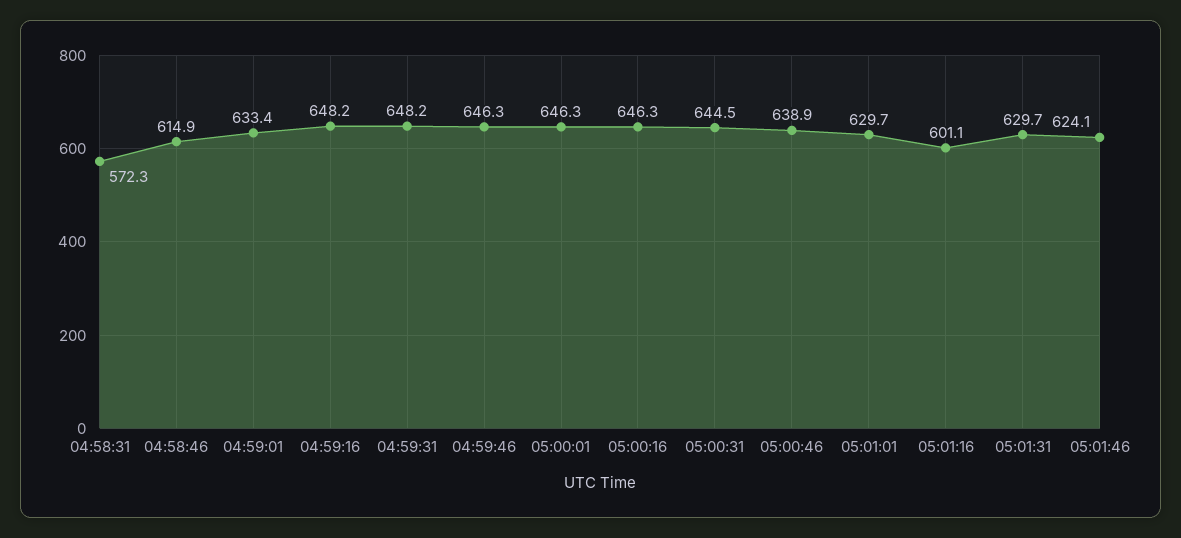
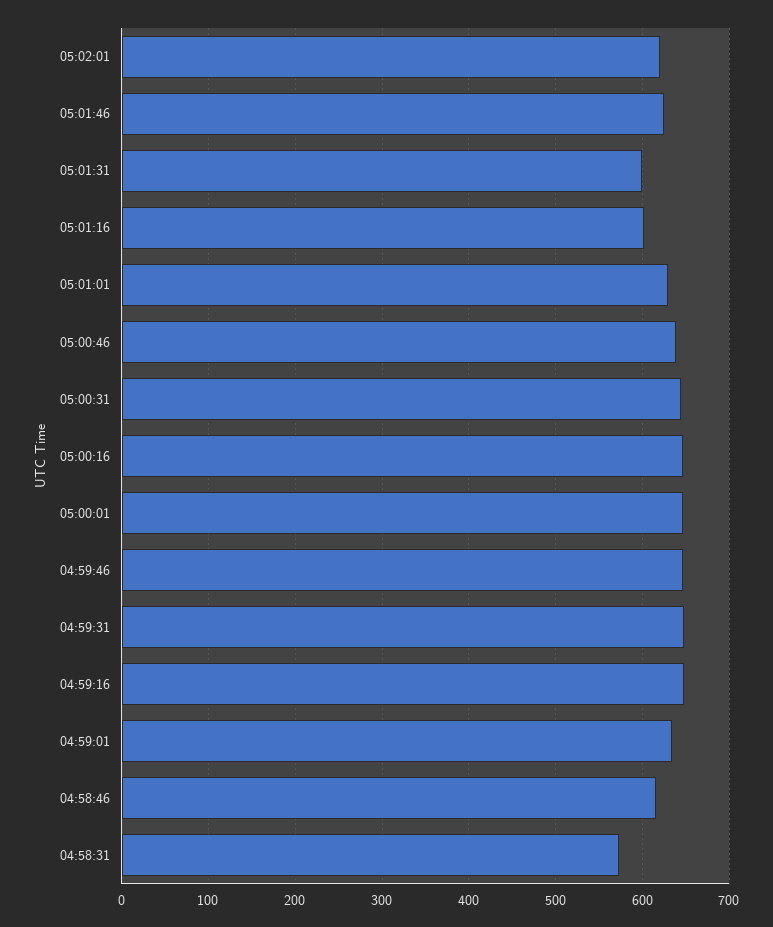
05:01:31: 629.7 -> 600
05:02:01: none -> 620

